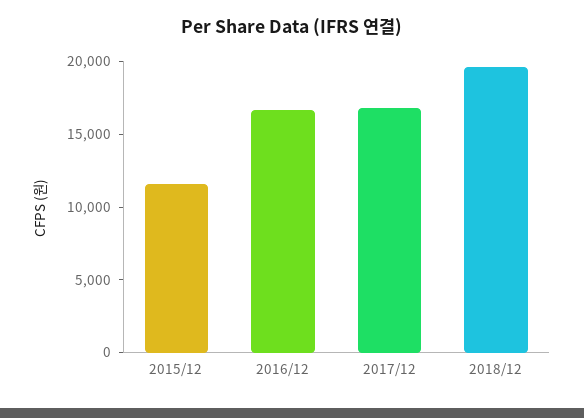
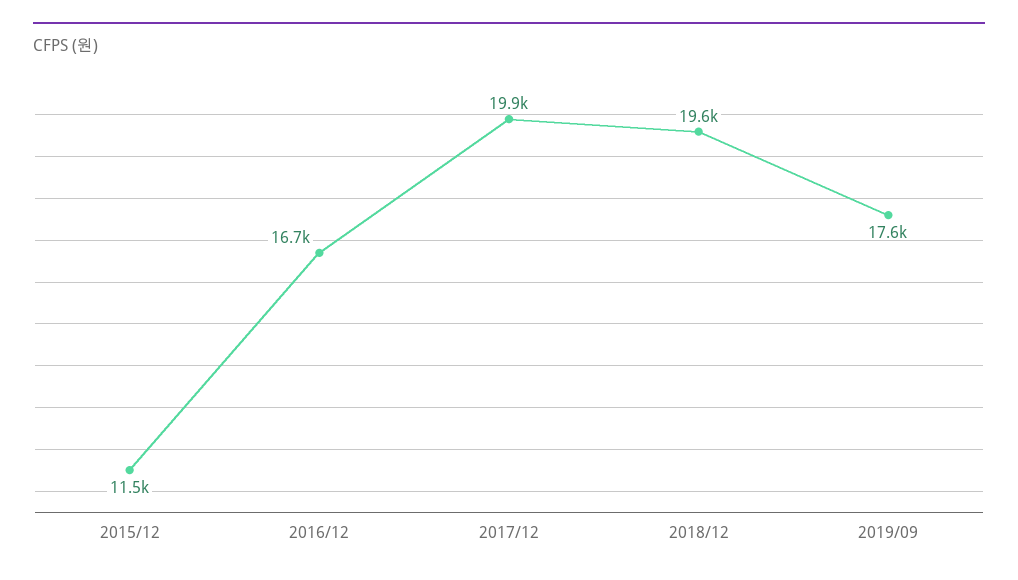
2017/12: 17000 -> 19900
2019/09: none -> 17600

